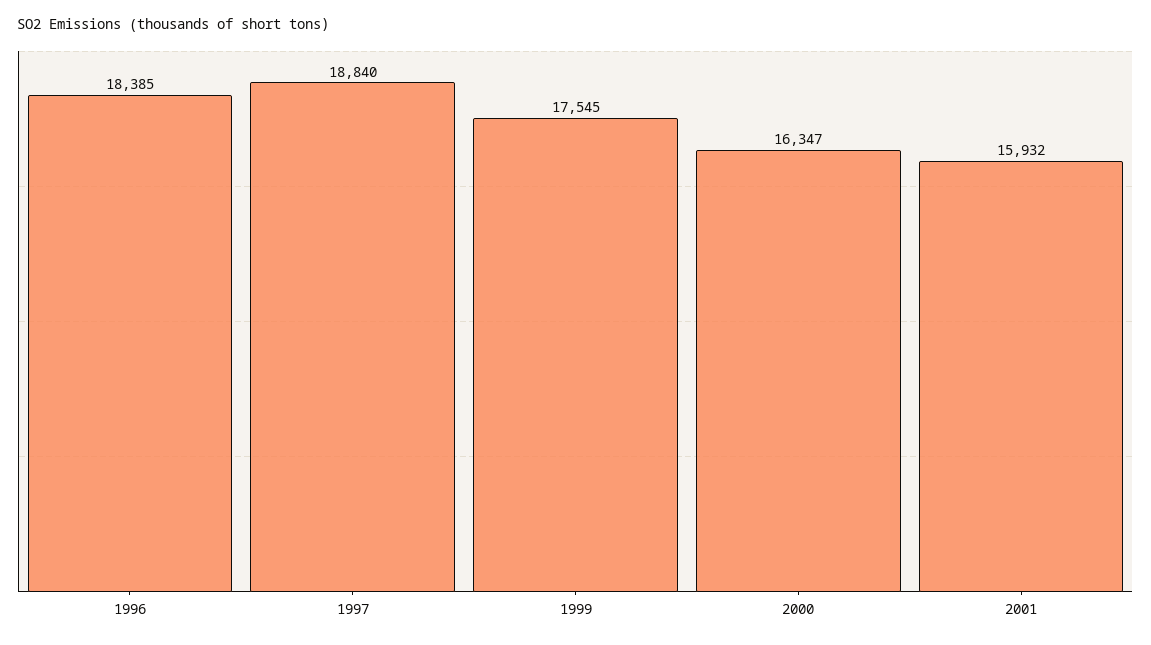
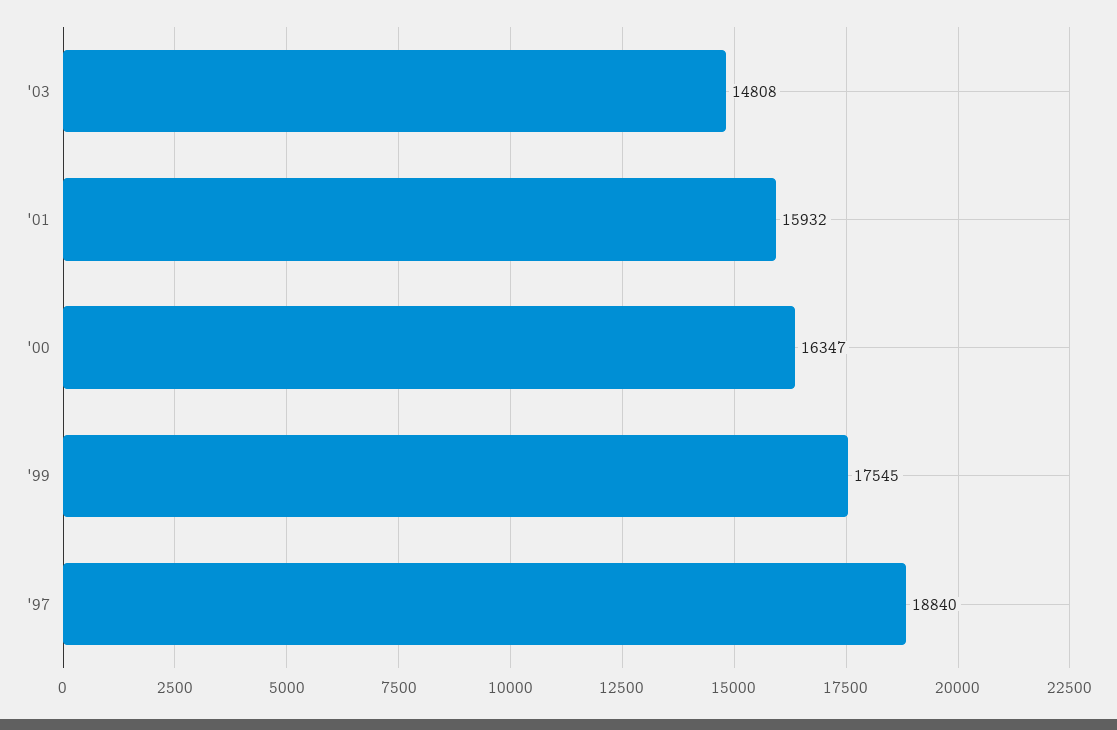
1996: 18385 -> none
'03: none -> 14808

